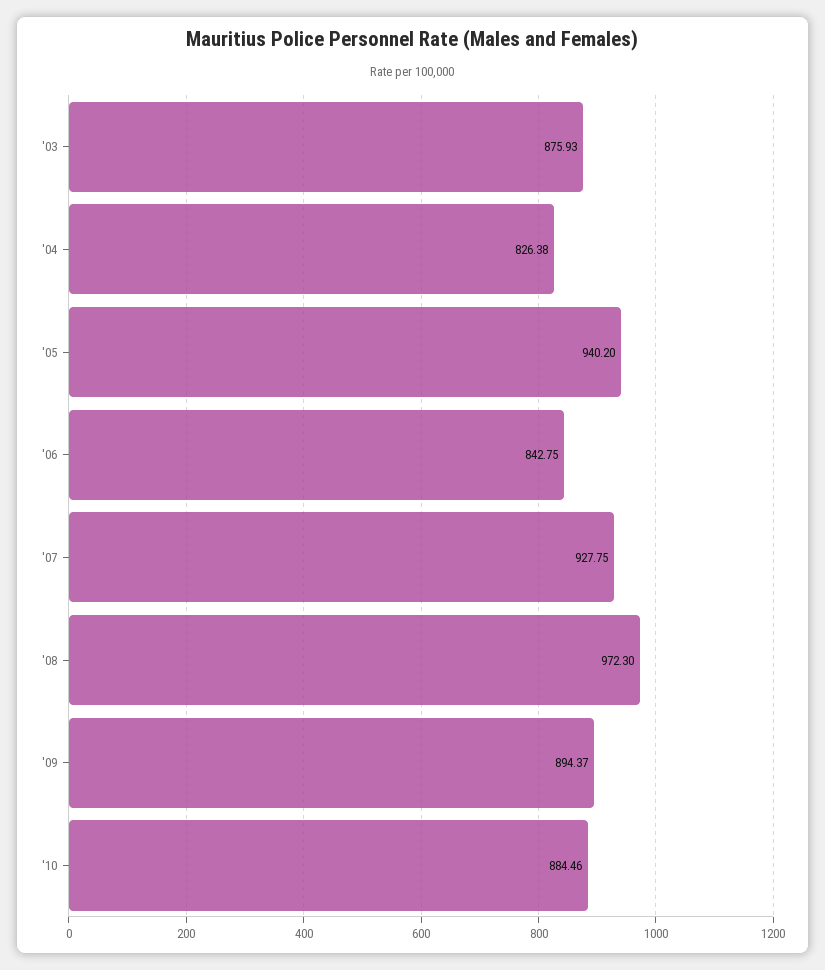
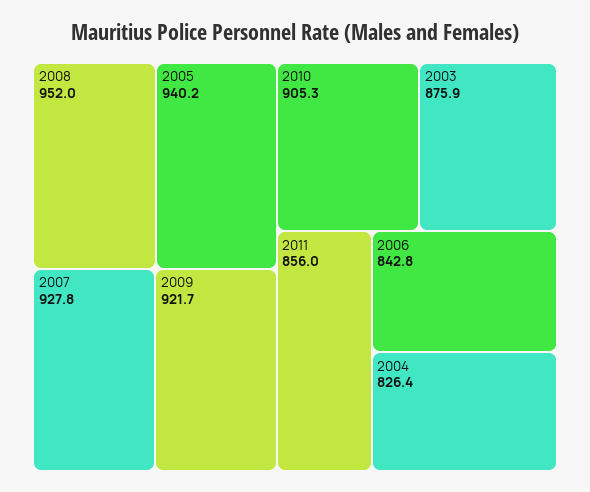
'08: 972.3 -> 952
'09: 894.37 -> 921.7
'10: 884.46 -> 905.3
2011: none -> 856

